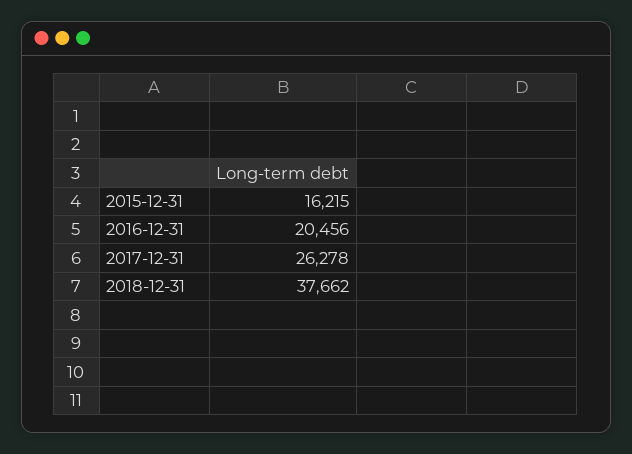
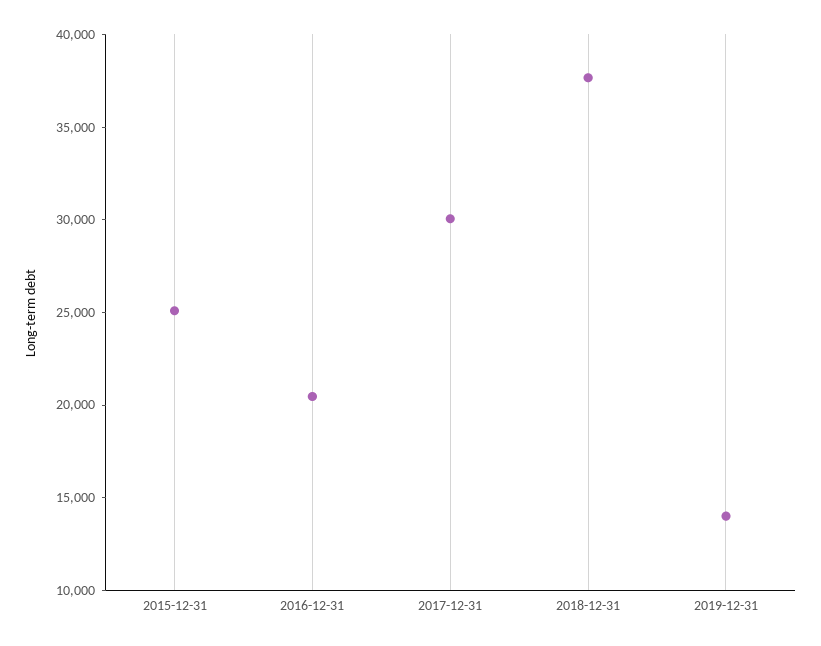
2015-12-31: 16215 -> 25000
2017-12-31: 26278 -> 30000
2019-12-31: none -> 14000

